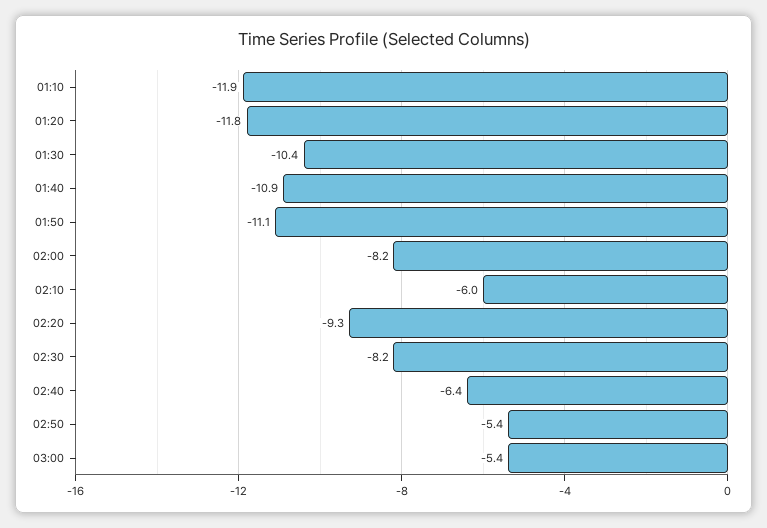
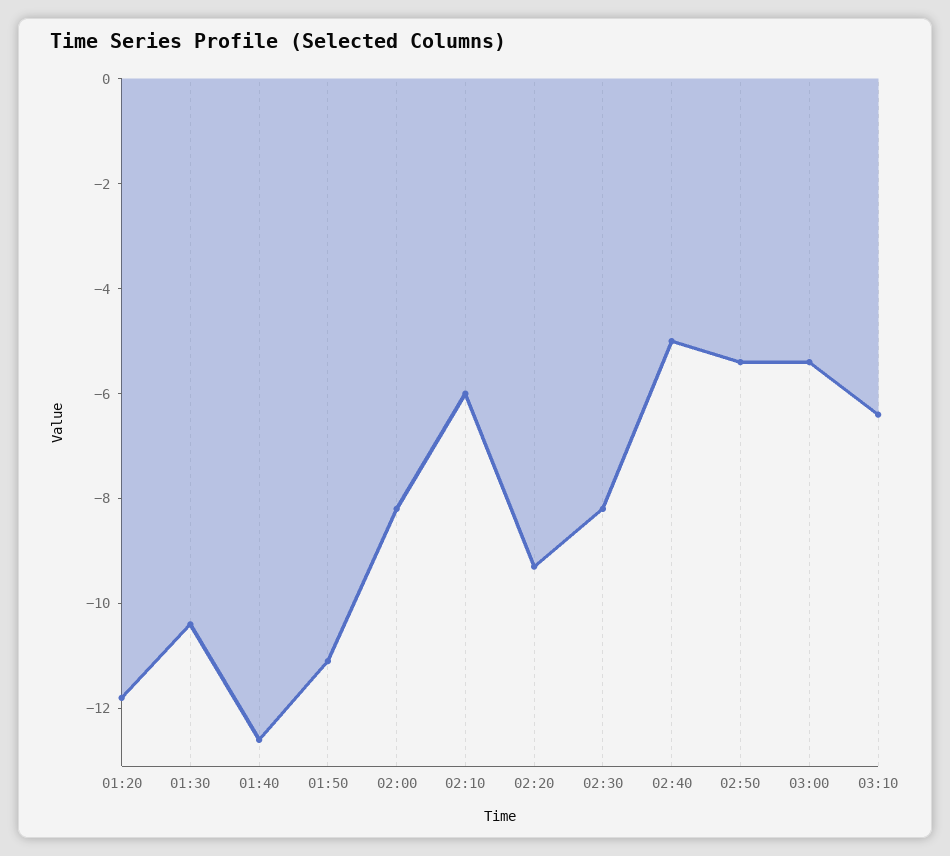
01:10: -11.9 -> none
01:40: -10.9 -> -12.5
02:40: -6.4 -> -5
03:10: none -> -6.5

